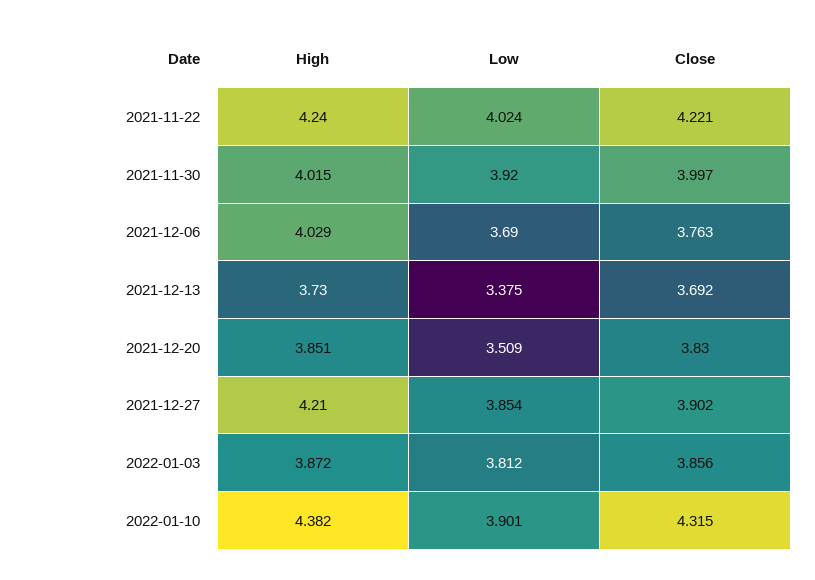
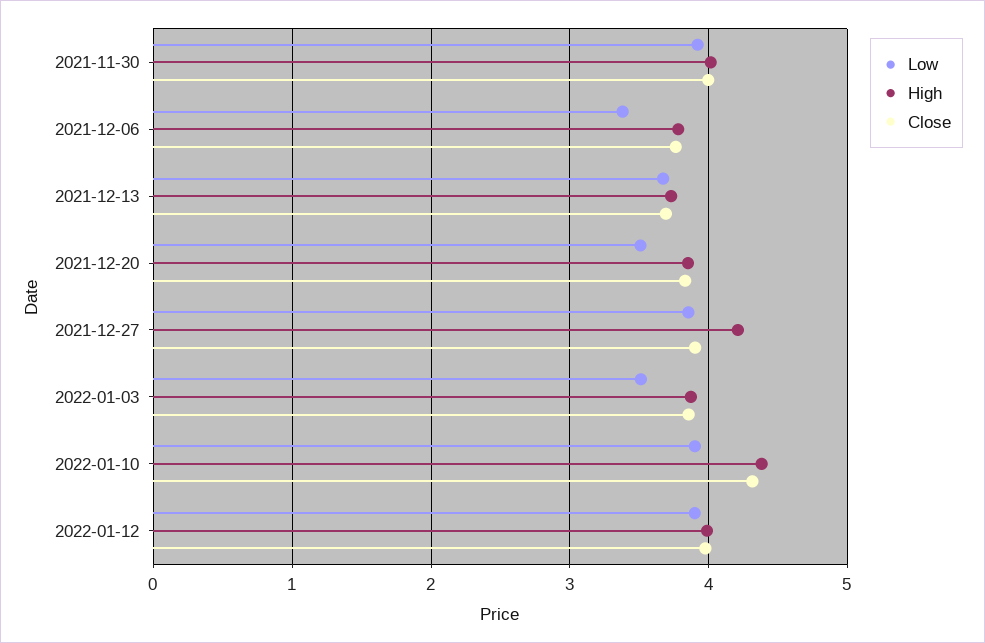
High, 2021-11-22: 4.24 -> none
Low, 2021-11-22: 4.024 -> none
Close, 2021-11-22: 4.221 -> none
High, 2021-12-06: 4.029 -> 3.8
Low, 2021-12-06: 3.69 -> 3.4
Low, 2021-12-13: 3.375 -> 3.7
Low, 2022-01-03: 3.812 -> 3.5
Low, 2022-01-12: none -> 3.9
High, 2022-01-12: none -> 4
Close, 2022-01-12: none -> 4

